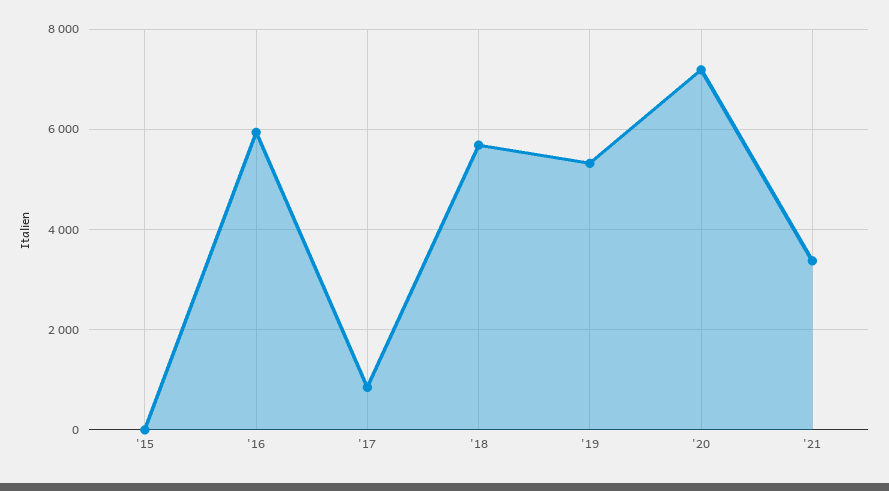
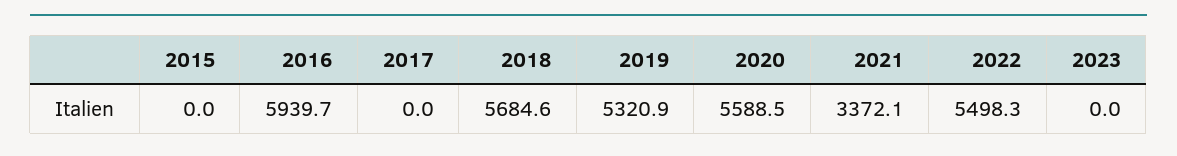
'17: 800 -> 0
'20: 7200 -> 5588.5
2022: none -> 5498.3
2023: none -> 0

